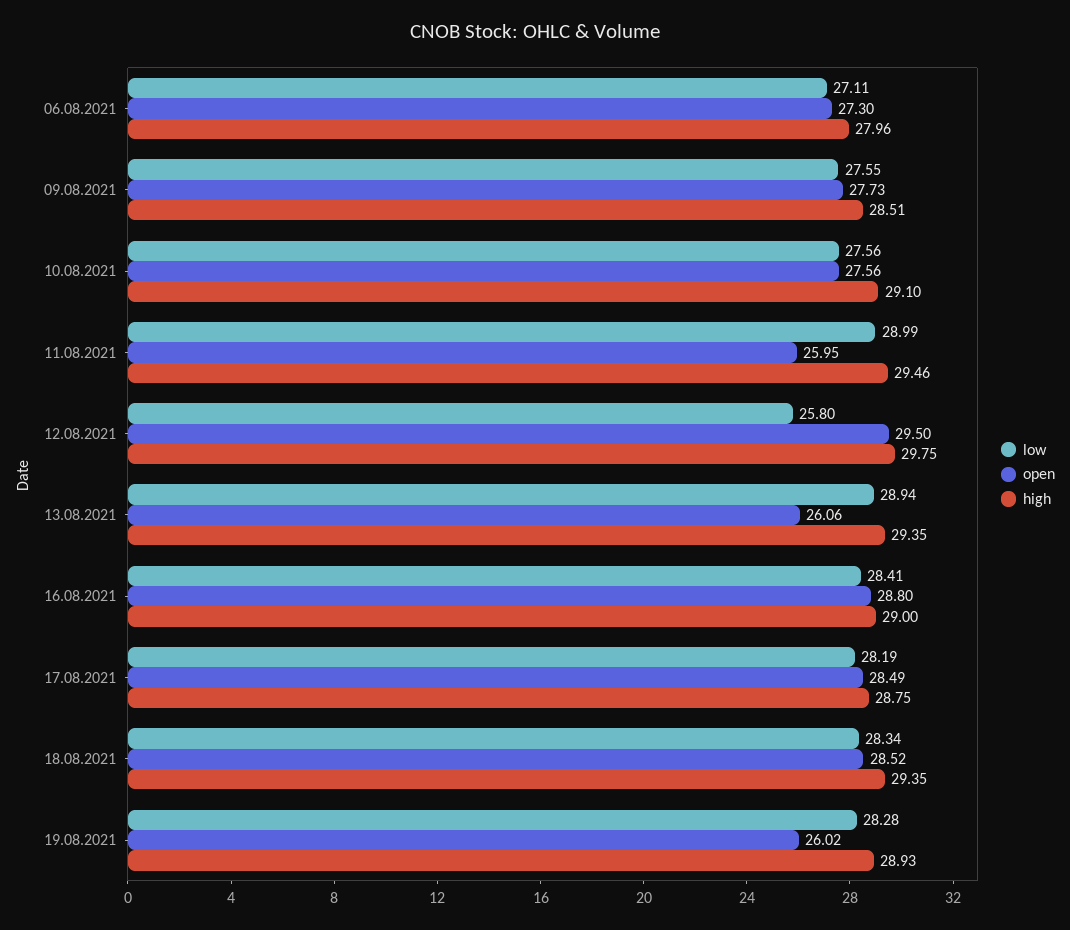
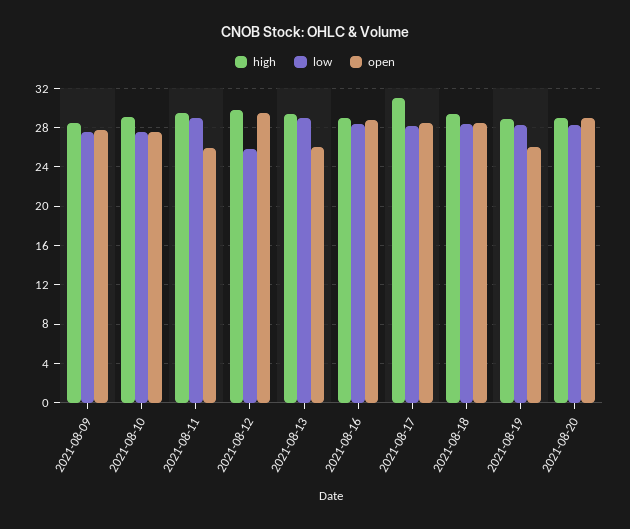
low, 06.08.2021: 27.11 -> none
open, 06.08.2021: 27.3 -> none
high, 06.08.2021: 27.96 -> none
high, 17.08.2021: 28.75 -> 31
high, 2021-08-20: none -> 29
low, 2021-08-20: none -> 28
open, 2021-08-20: none -> 29

